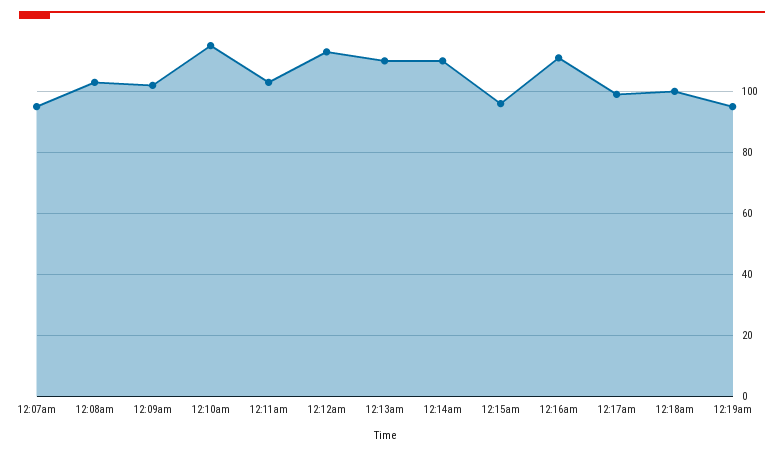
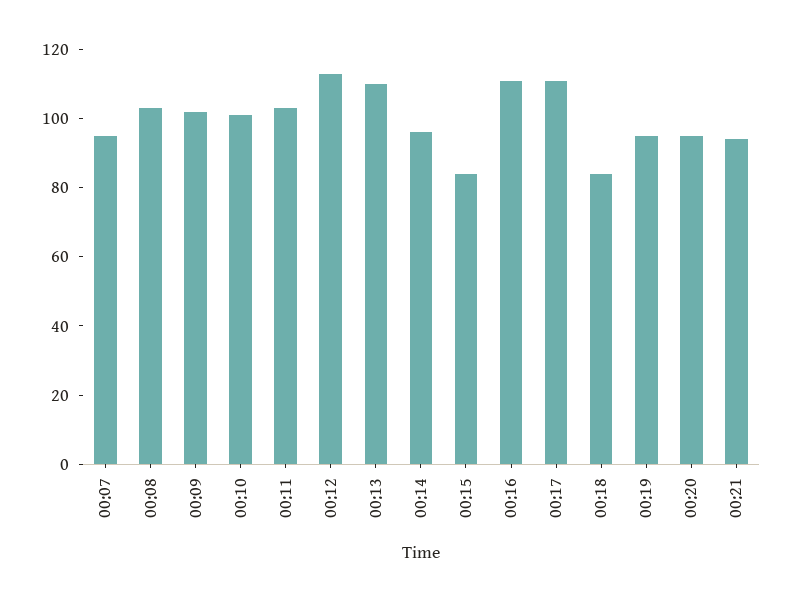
12:10am: 115 -> 100
12:14am: 110 -> 95
12:15am: 95 -> 85
12:17am: 100 -> 110
12:18am: 100 -> 85
00:20: none -> 95
00:21: none -> 95

